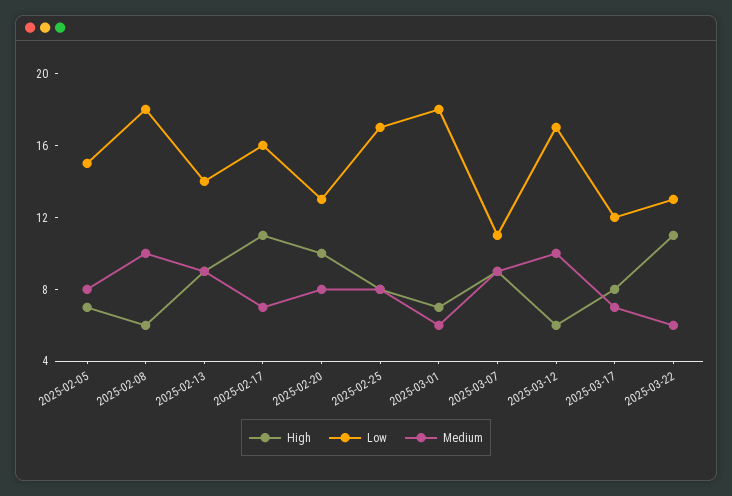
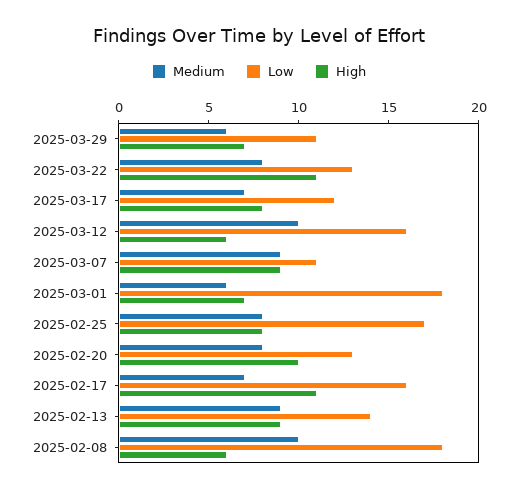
High, 2025-02-05: 7 -> none
Low, 2025-02-05: 15 -> none
Medium, 2025-02-05: 8 -> none
Low, 2025-03-12: 17 -> 16
Medium, 2025-03-22: 6 -> 8
Medium, 2025-03-29: none -> 6
Low, 2025-03-29: none -> 11
High, 2025-03-29: none -> 7

